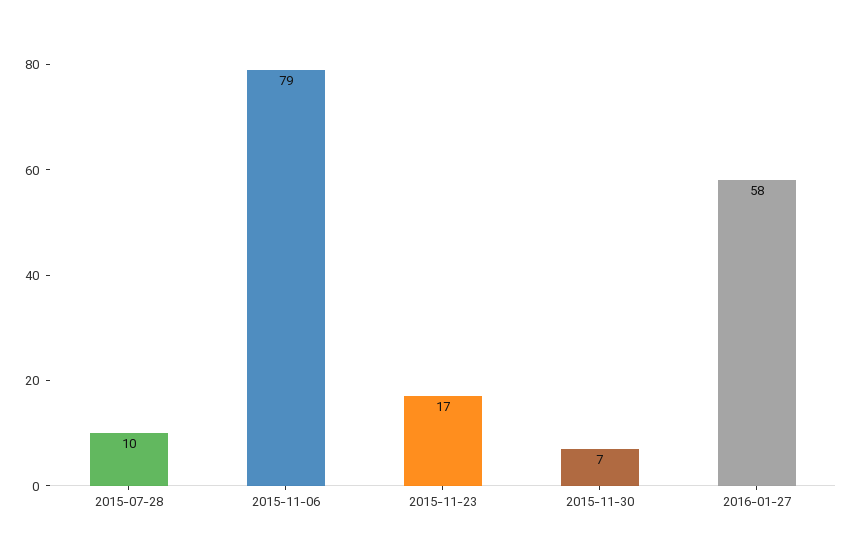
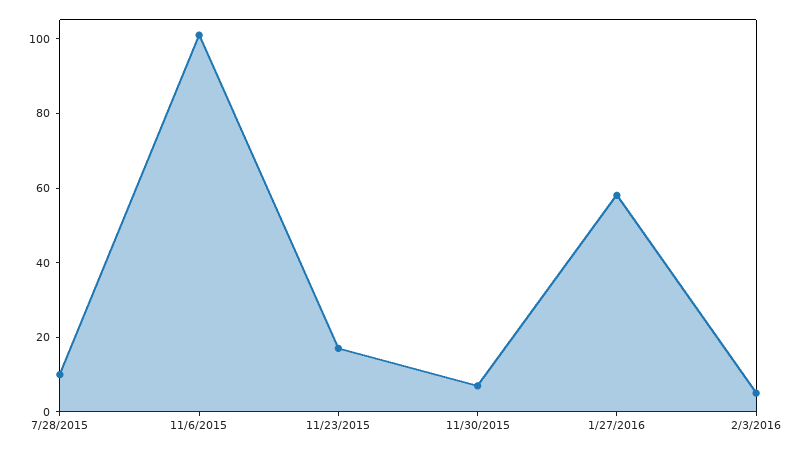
2015-11-06: 79 -> 100
2/3/2016: none -> 5

